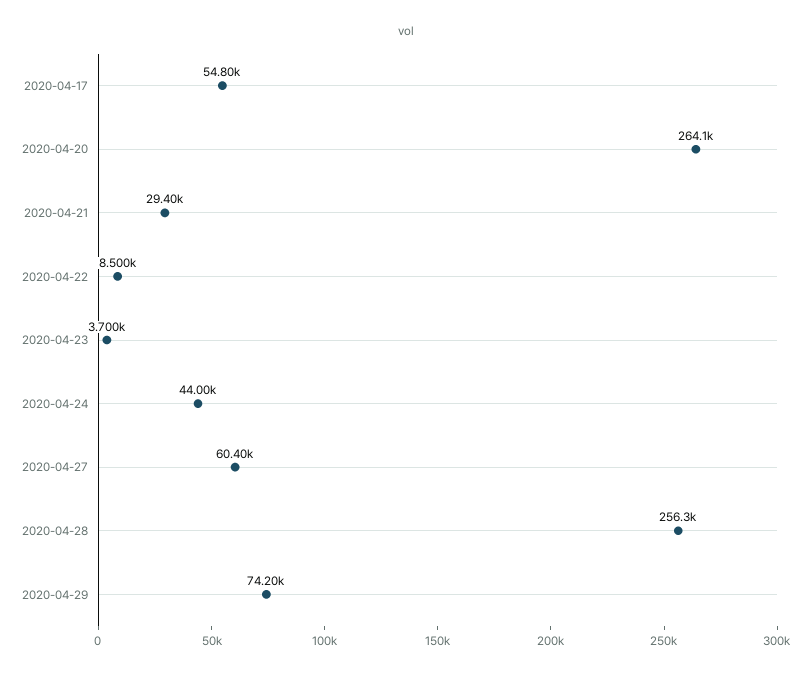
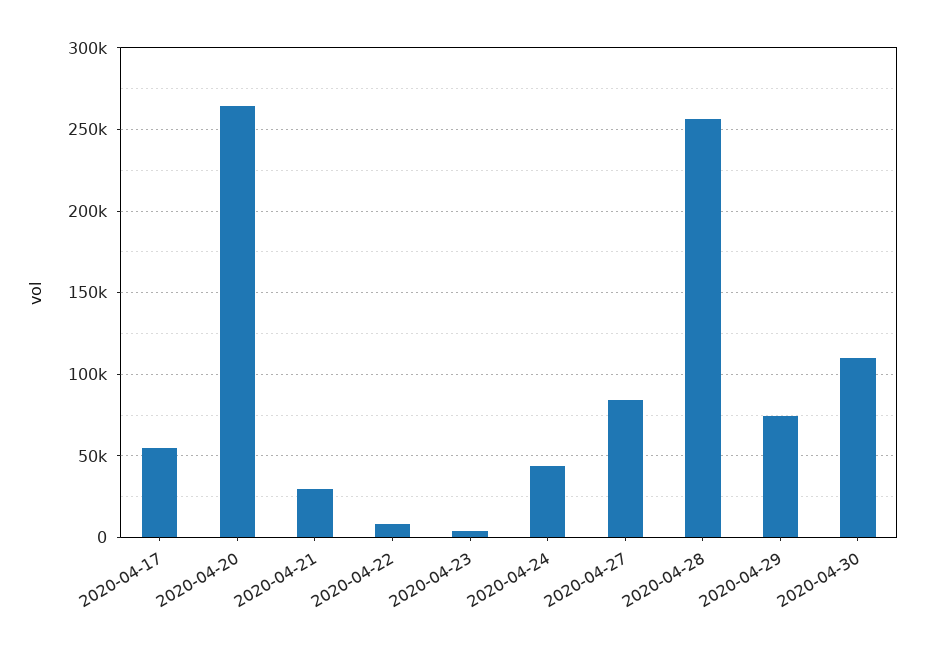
2020-04-27: 60400 -> 85000
2020-04-30: none -> 110000

